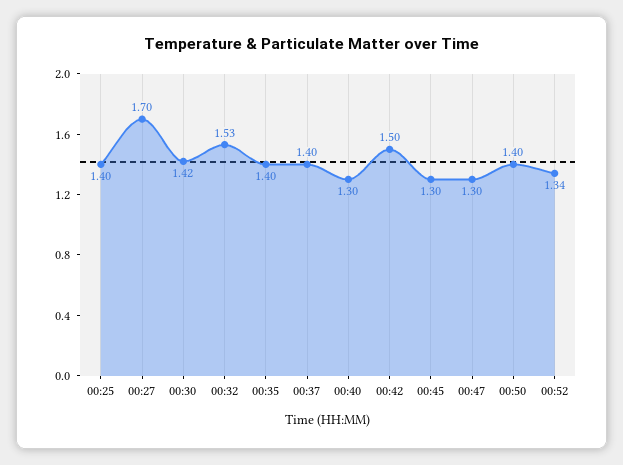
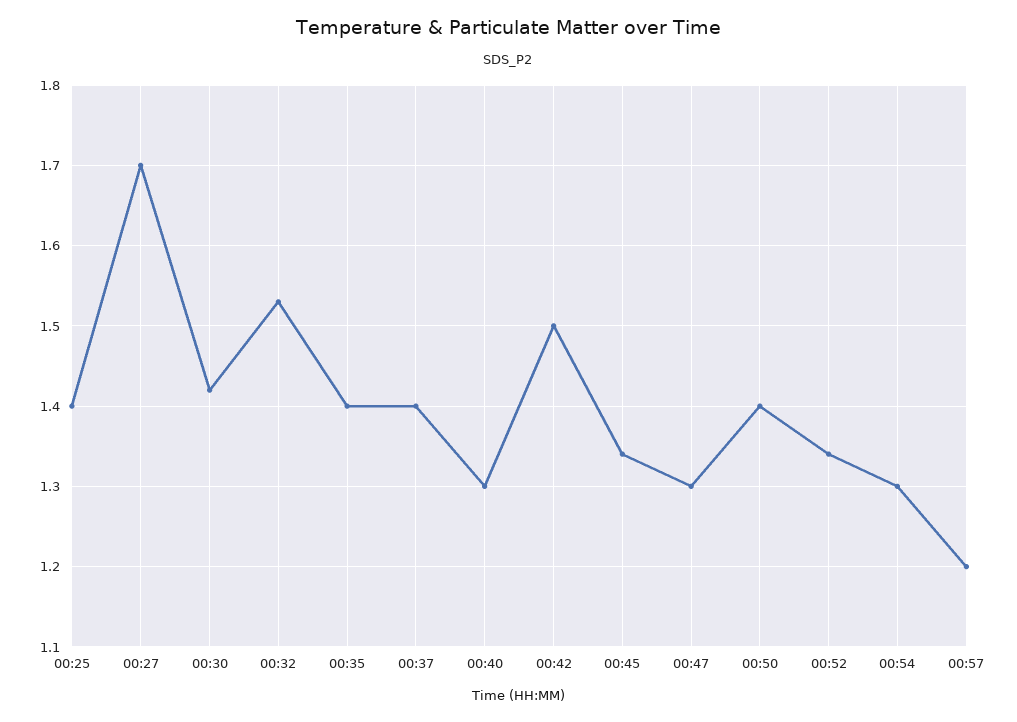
00:45: 1.3 -> 1.34
00:54: none -> 1.3
00:57: none -> 1.2

